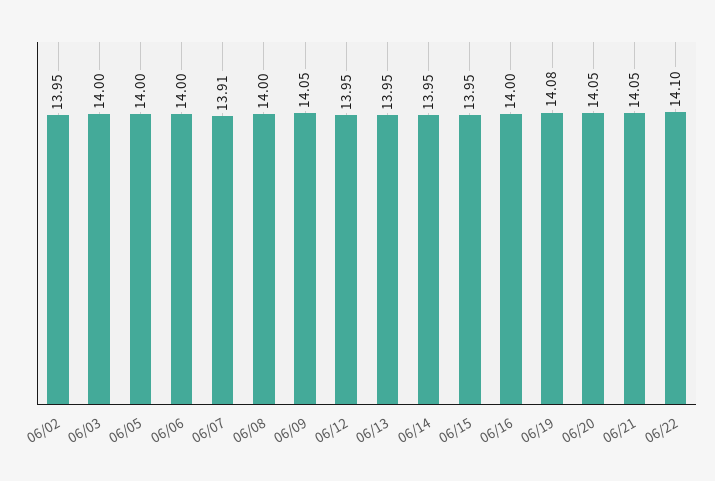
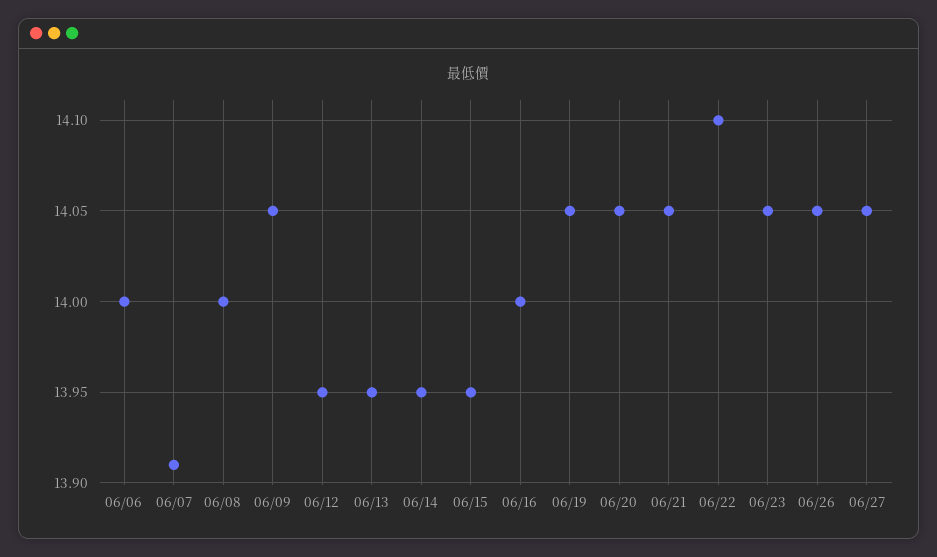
06/02: 13.95 -> none
06/03: 14 -> none
06/05: 14 -> none
06/19: 14.08 -> 14.05
06/23: none -> 14.05
06/26: none -> 14.05
06/27: none -> 14.05

